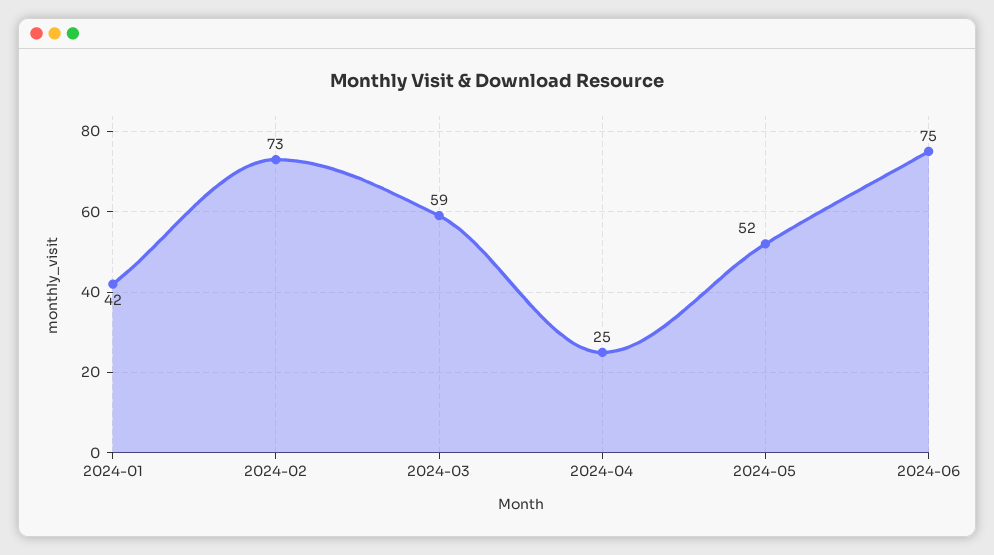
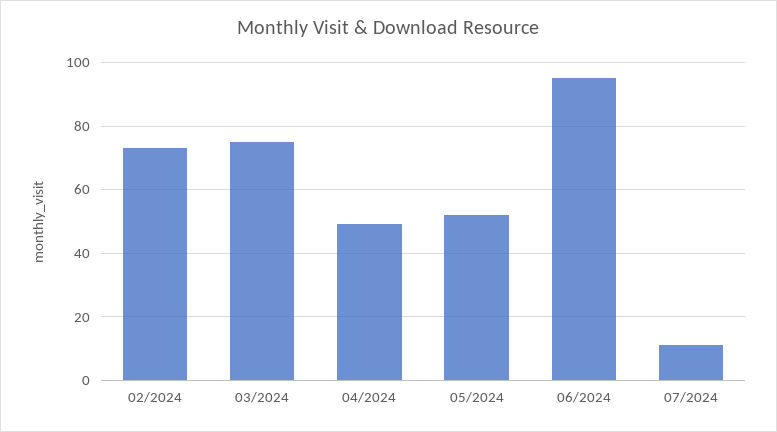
2024-01: 42 -> none
2024-03: 59 -> 75
2024-04: 25 -> 50
2024-06: 75 -> 95
07/2024: none -> 10

